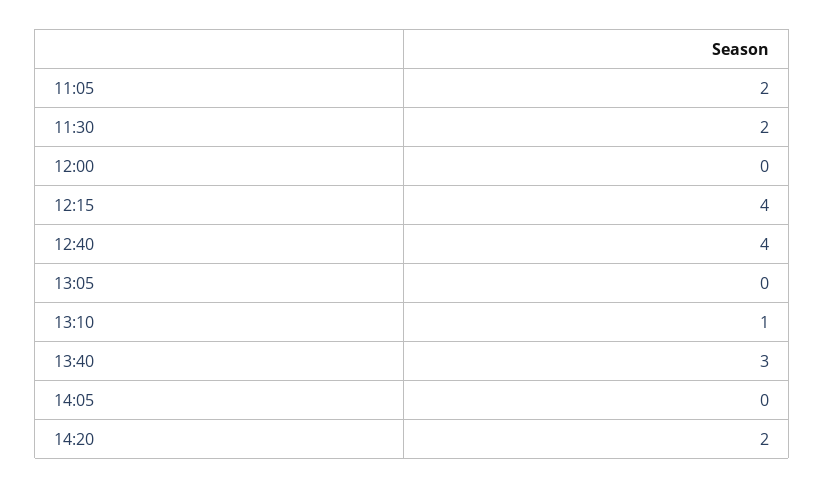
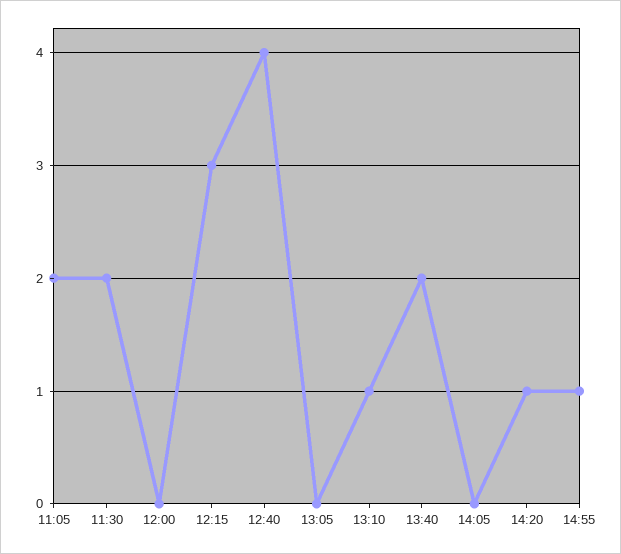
12:15: 4 -> 3
13:40: 3 -> 2
14:20: 2 -> 1
14:55: none -> 1

